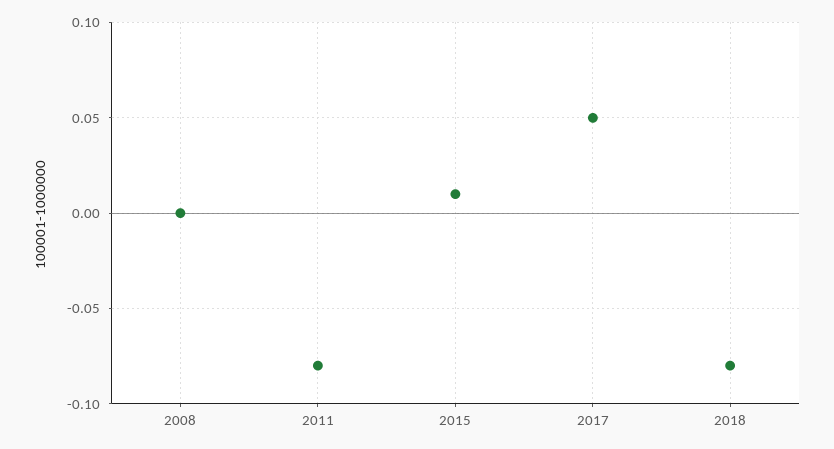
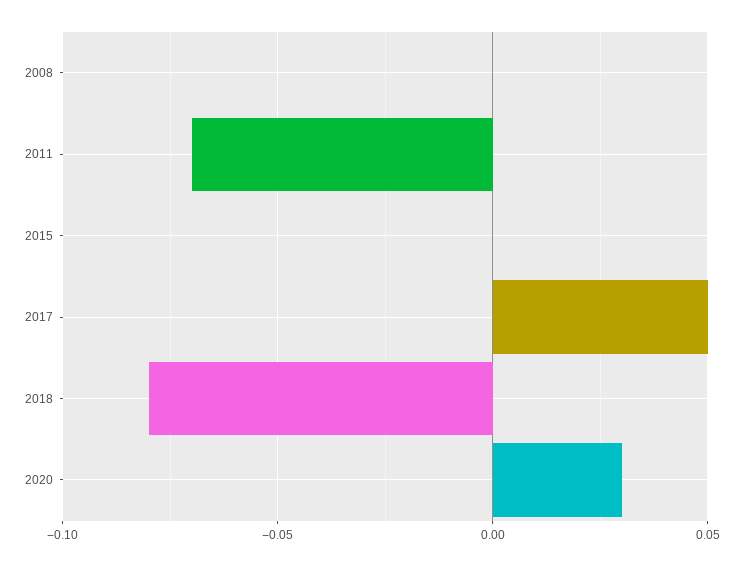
2011: -0.08 -> -0.07
2015: 0.01 -> 0
2020: none -> 0.03

